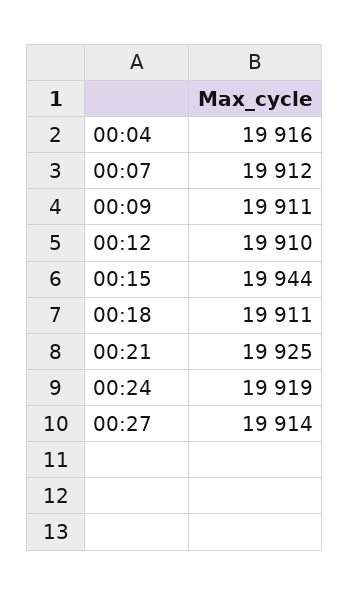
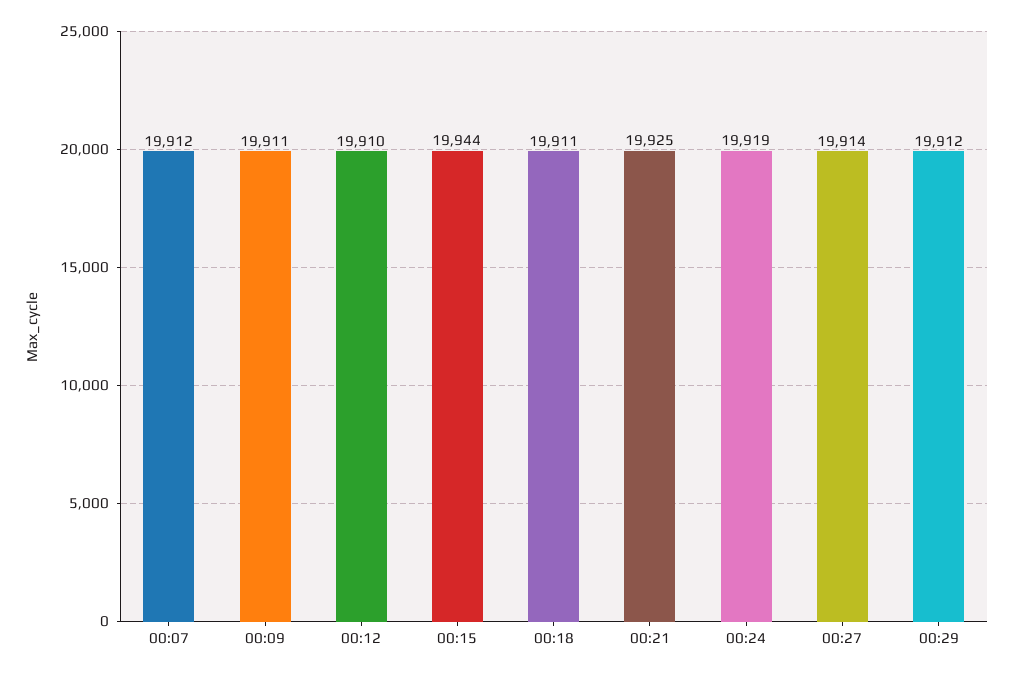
00:04: 19916 -> none
00:29: none -> 19912

